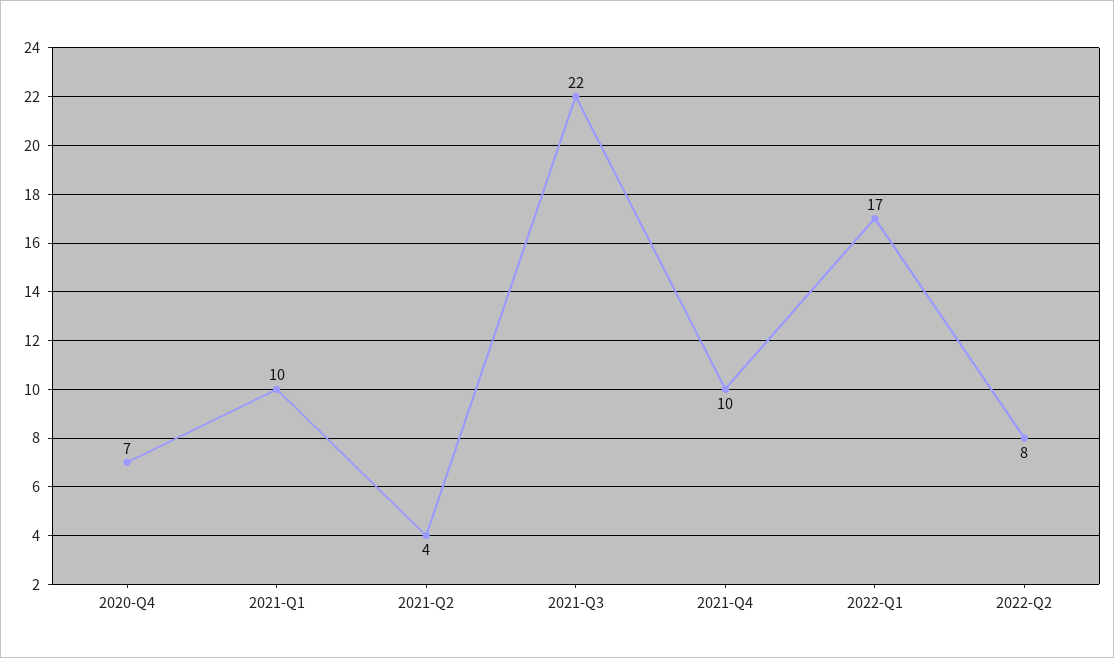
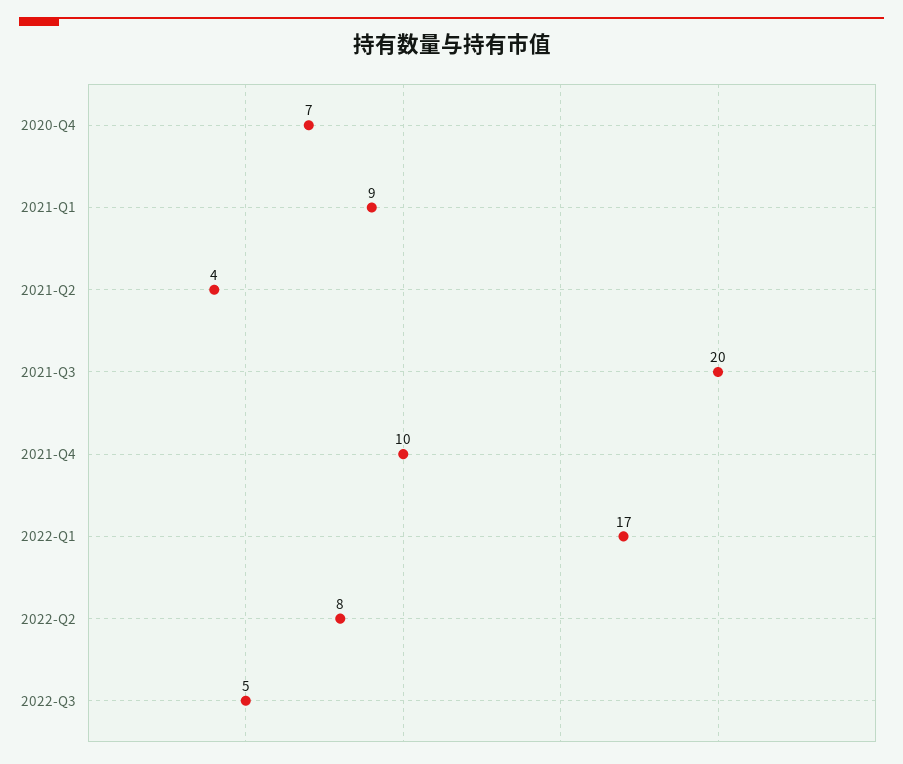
2021-Q1: 10 -> 9
2021-Q3: 22 -> 20
2022-Q3: none -> 5

